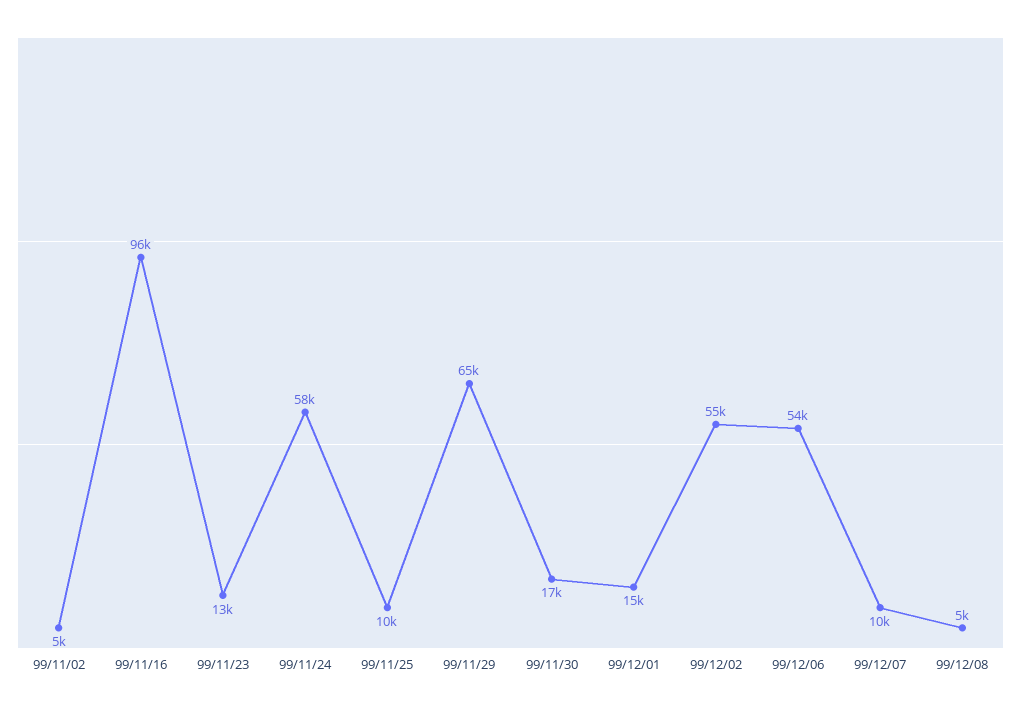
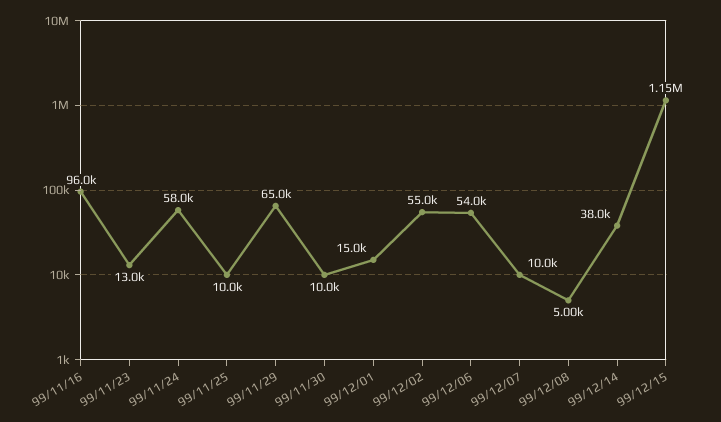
99/11/02: 5000 -> none
99/11/30: 17000 -> 10000
99/12/14: none -> 38000
99/12/15: none -> 1150000

